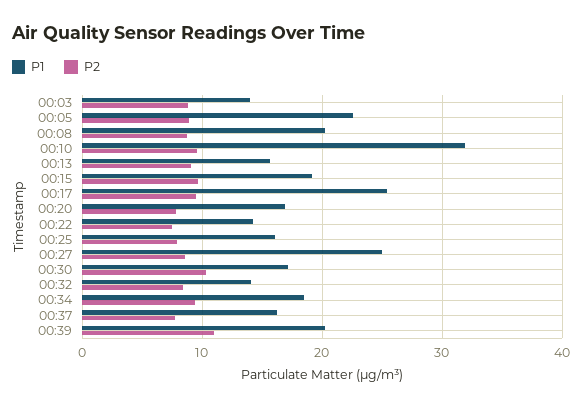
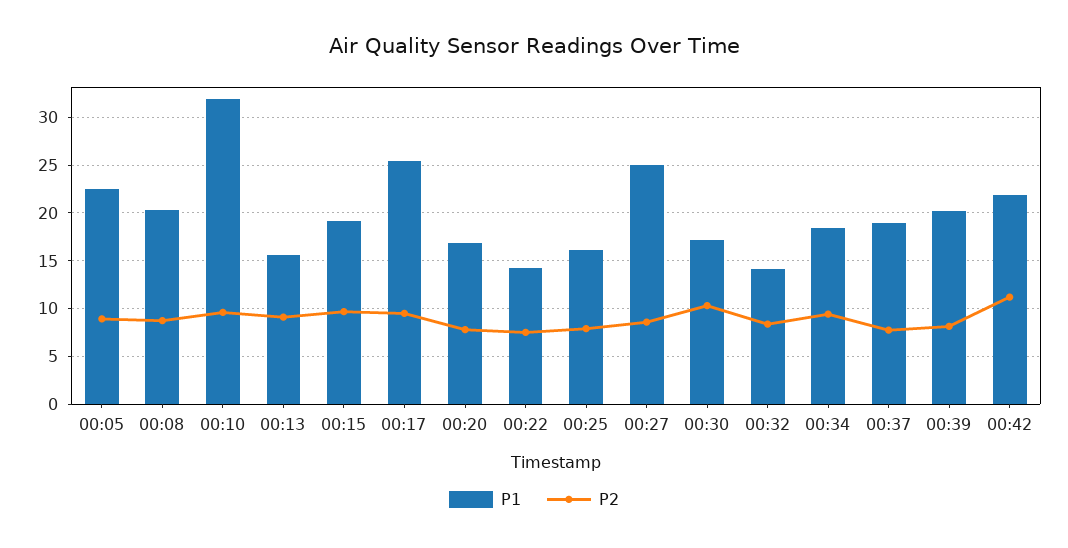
P1, 00:03: 14 -> none
P2, 00:03: 9 -> none
P1, 00:37: 16 -> 19
P2, 00:39: 11 -> 8
P1, 00:42: none -> 22
P2, 00:42: none -> 11

